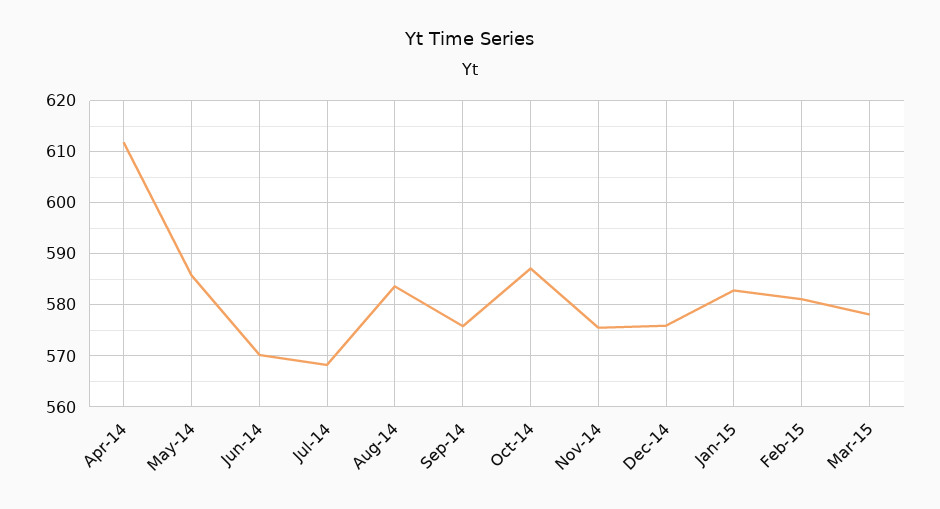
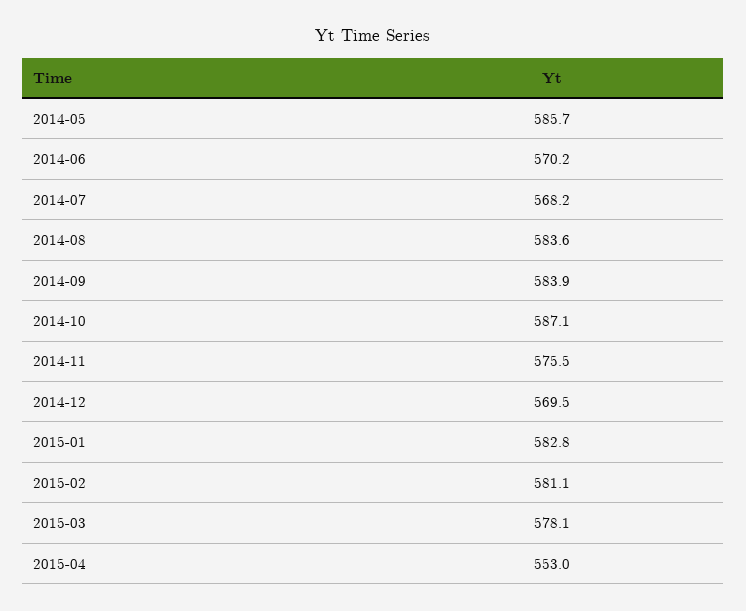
Apr-14: 612 -> none
Sep-14: 576 -> 583.9
Dec-14: 576 -> 569.5
2015-04: none -> 553

